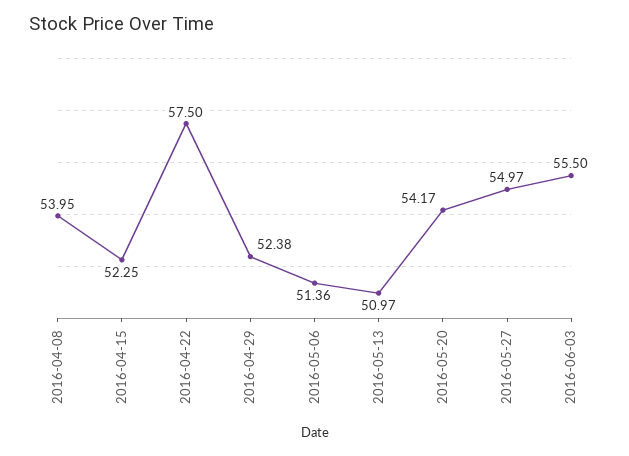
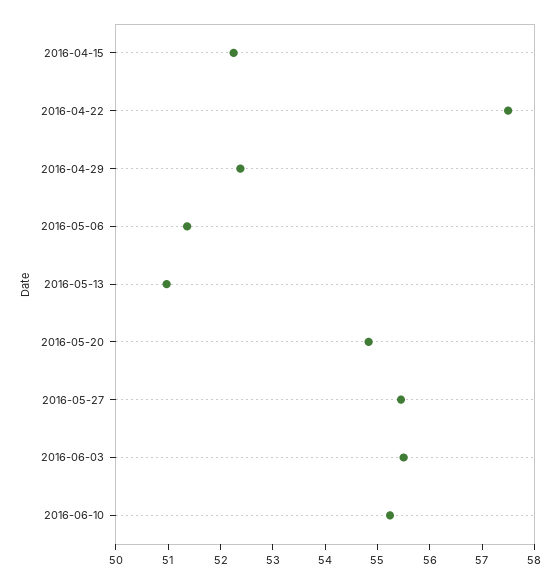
2016-04-08: 53.95 -> none
2016-05-20: 54.17 -> 54.8
2016-05-27: 54.97 -> 55.4
2016-06-10: none -> 55.2

